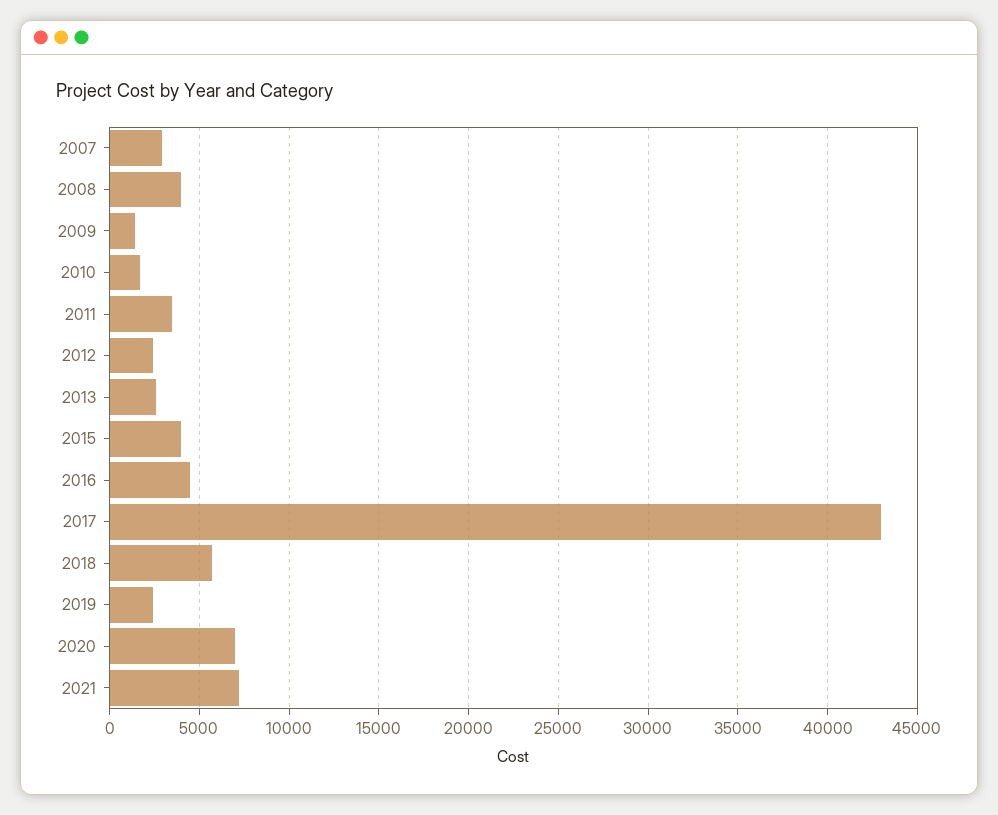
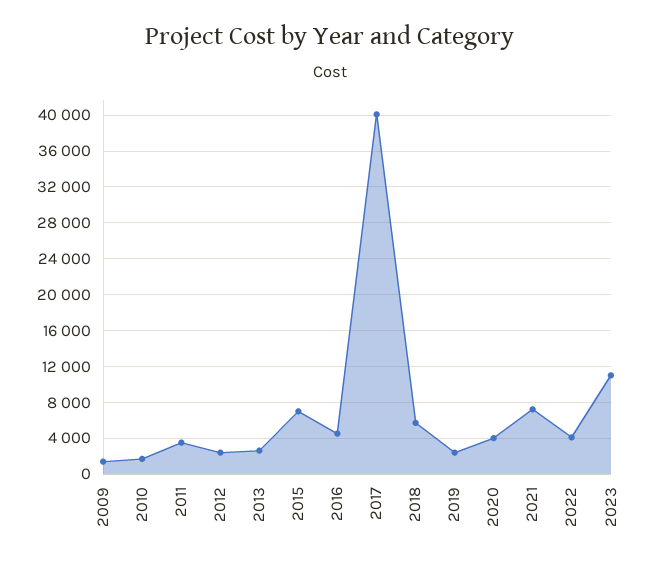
2007: 3000 -> none
2008: 4000 -> none
2015: 4000 -> 7000
2017: 43000 -> 40000
2020: 7000 -> 4000
2022: none -> 4000
2023: none -> 11000

